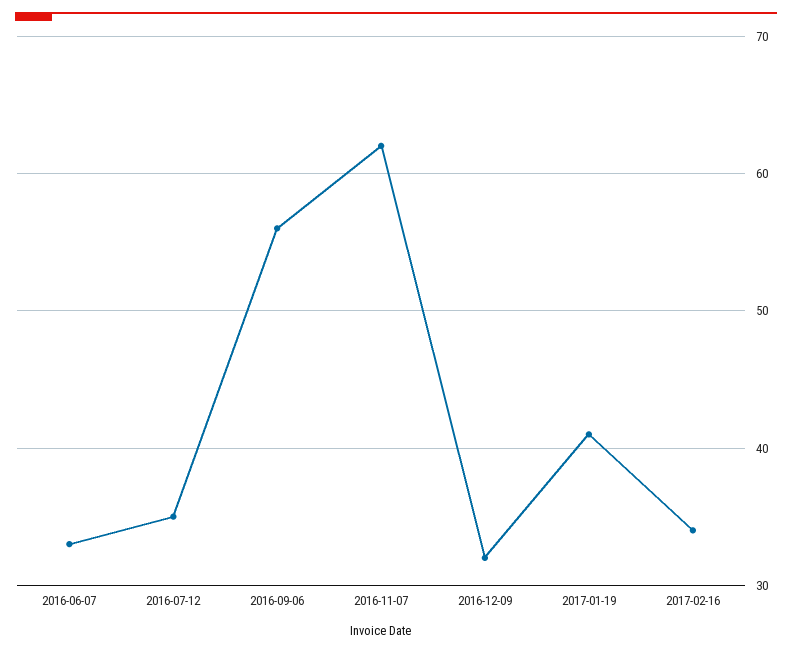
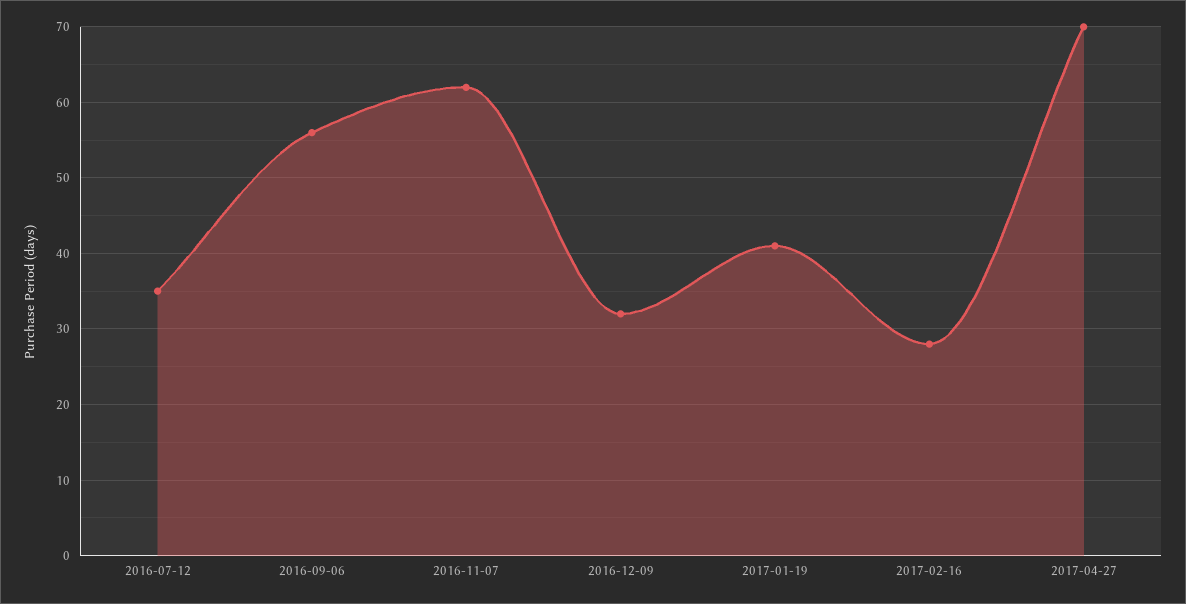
2016-06-07: 33 -> none
2017-02-16: 34 -> 28
2017-04-27: none -> 70

